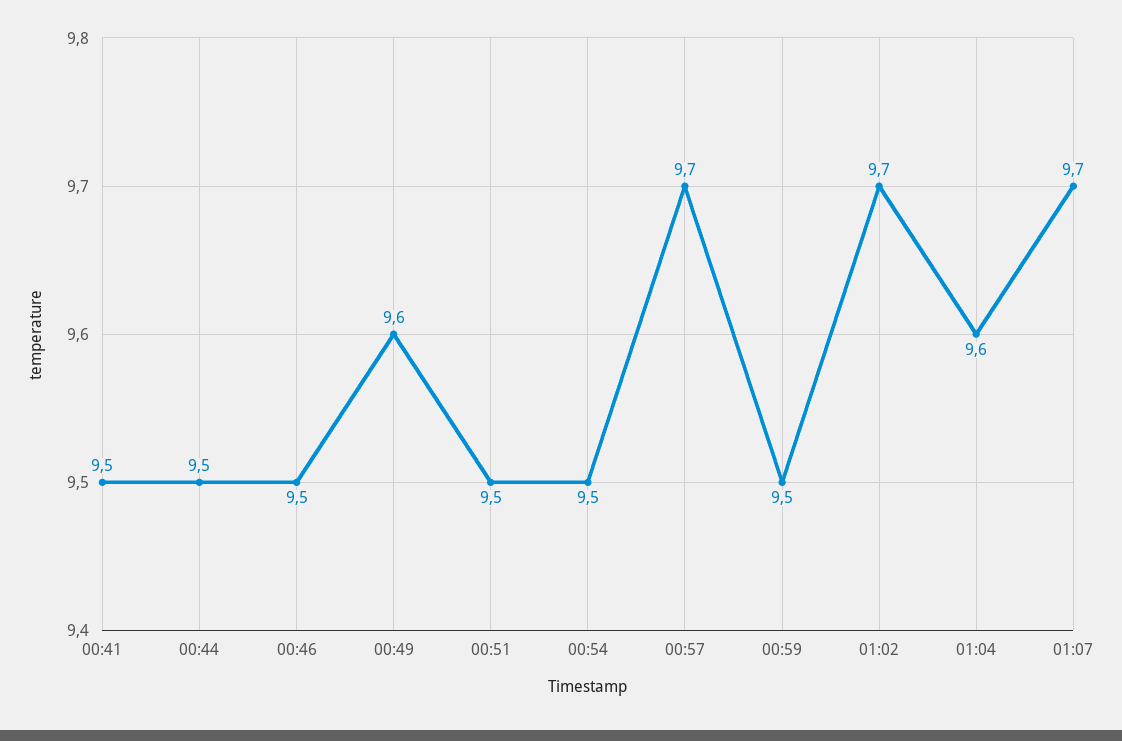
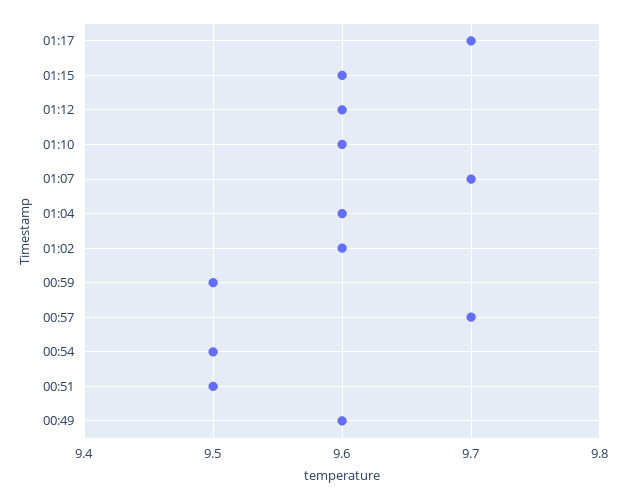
00:41: 9.5 -> none
00:44: 9.5 -> none
00:46: 9.5 -> none
01:02: 9.7 -> 9.6
01:17: none -> 9.7
01:15: none -> 9.6
01:12: none -> 9.6
01:10: none -> 9.6

